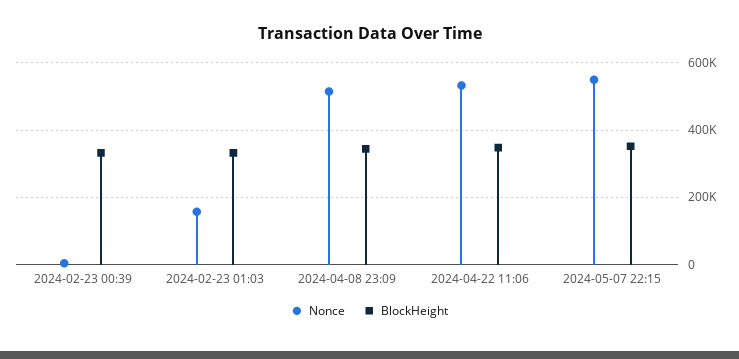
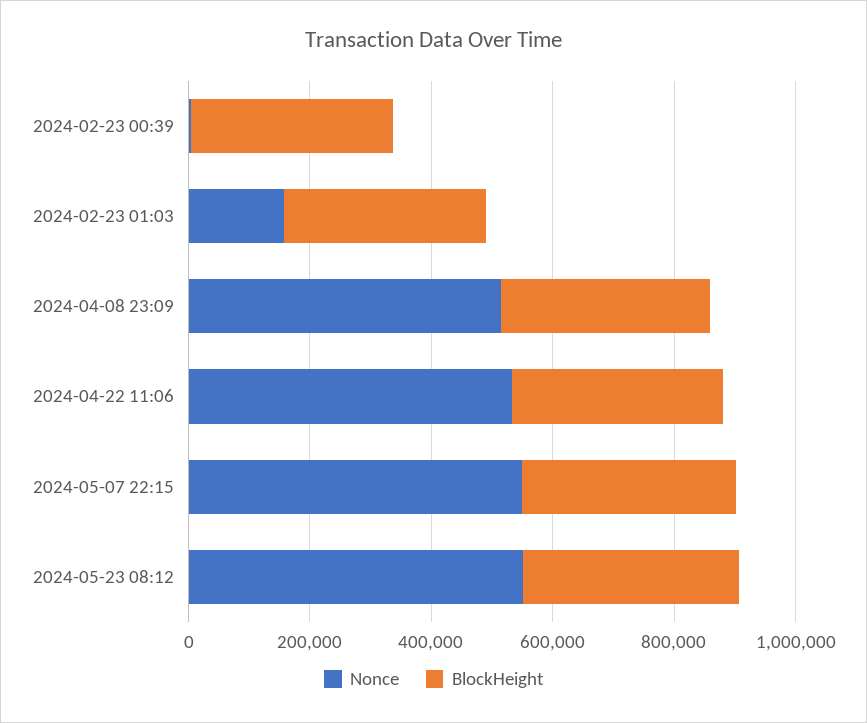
Nonce, 2024-05-23 08:12: none -> 550000
BlockHeight, 2024-05-23 08:12: none -> 350000

